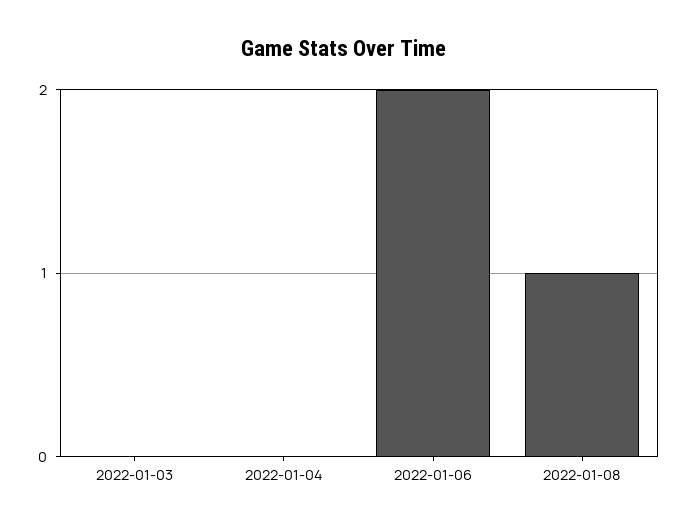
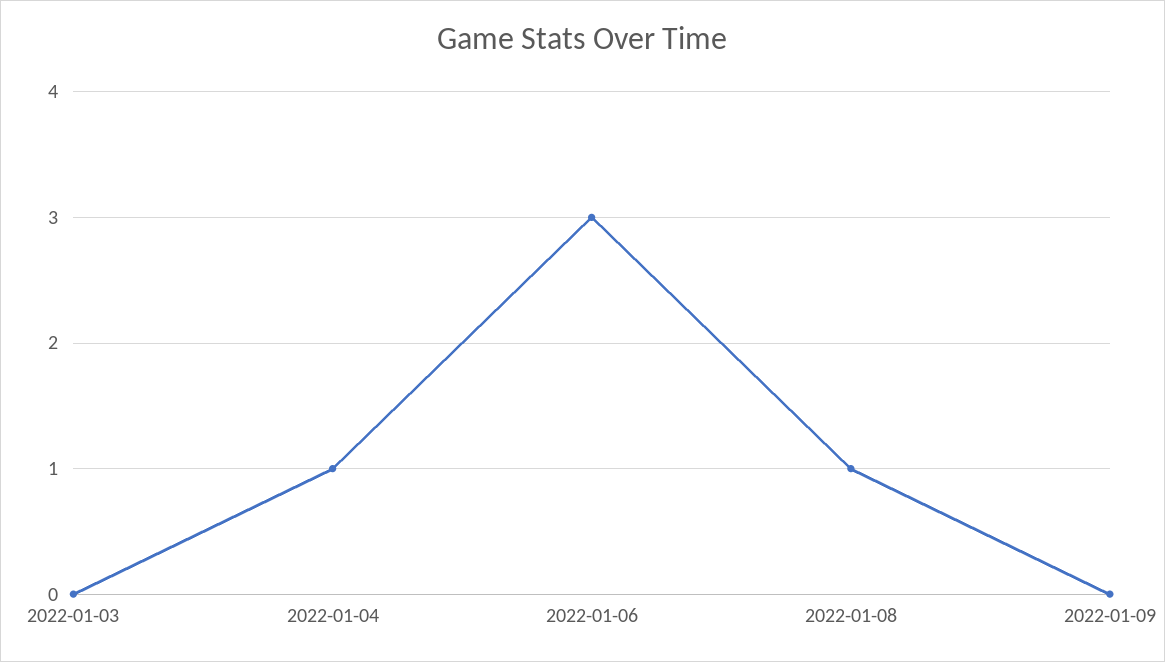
2022-01-04: 0 -> 1
2022-01-06: 2 -> 3
2022-01-09: none -> 0

